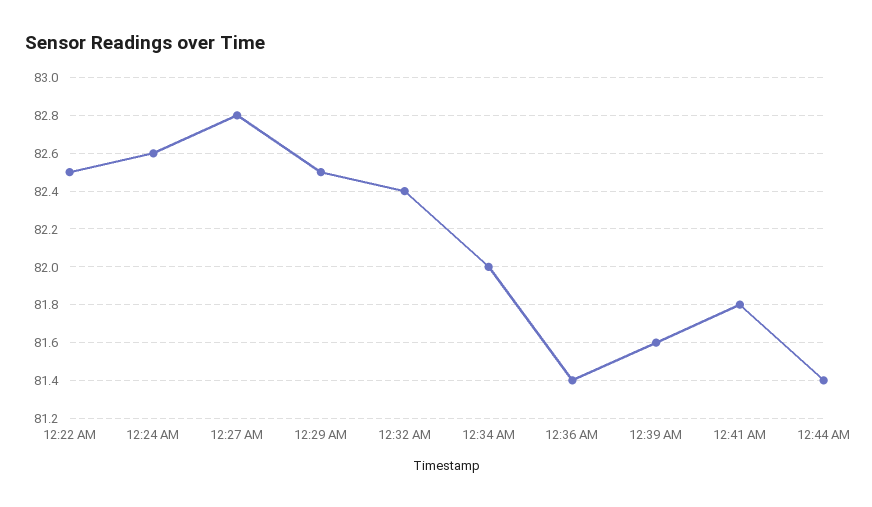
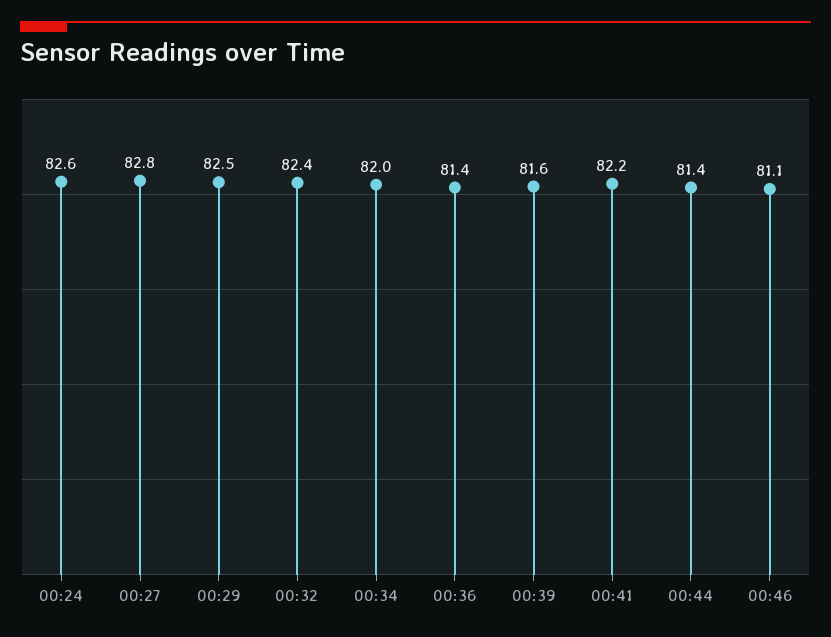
12:22 AM: 82.5 -> none
12:41 AM: 81.8 -> 82.2
00:46: none -> 81.1

